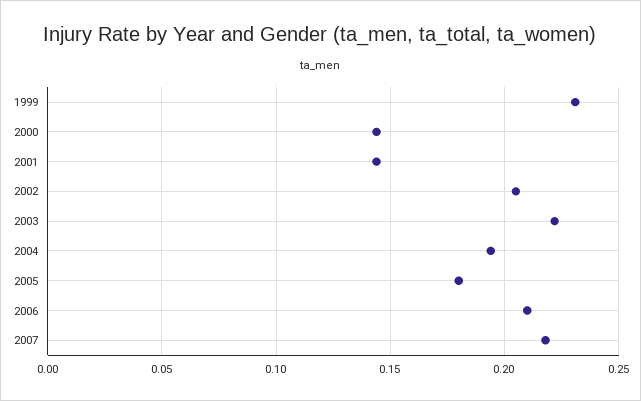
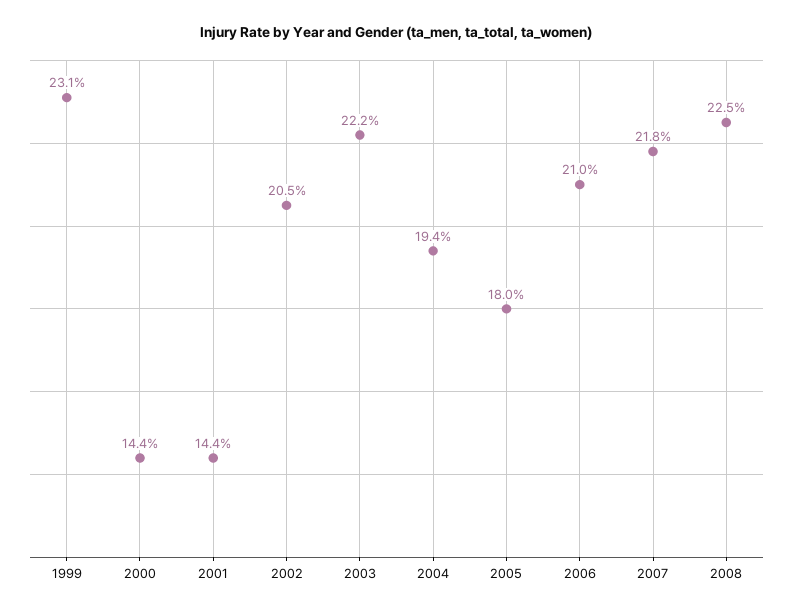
2008: none -> 0.225

